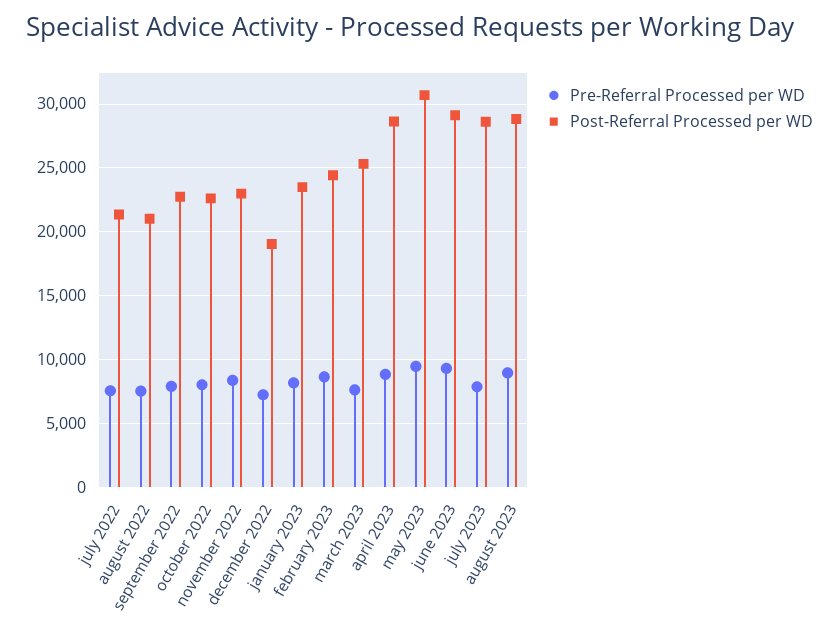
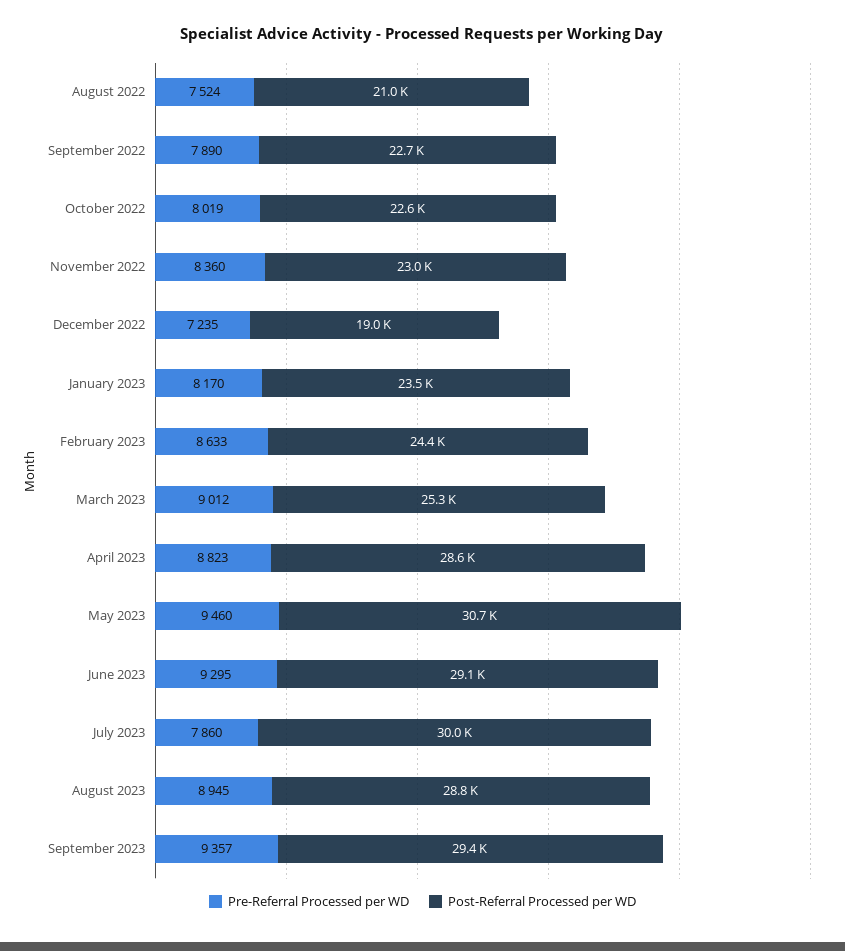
Pre-Referral Processed per WD, july 2022: 7500 -> none
Post-Referral Processed per WD, july 2022: 21500 -> none
Pre-Referral Processed per WD, march 2023: 7500 -> 9012
Post-Referral Processed per WD, july 2023: 28500 -> 30000
Pre-Referral Processed per WD, September 2023: none -> 9357
Post-Referral Processed per WD, September 2023: none -> 29400

